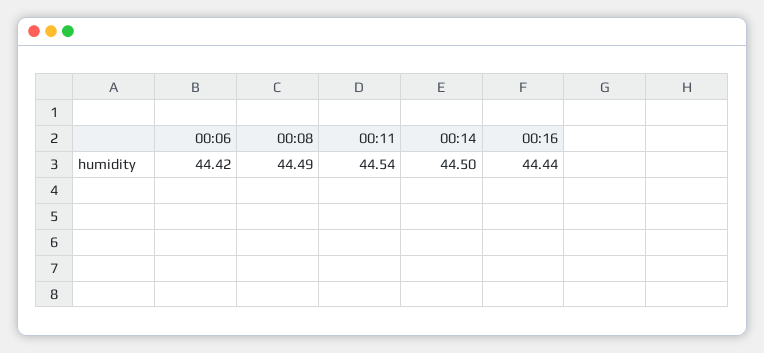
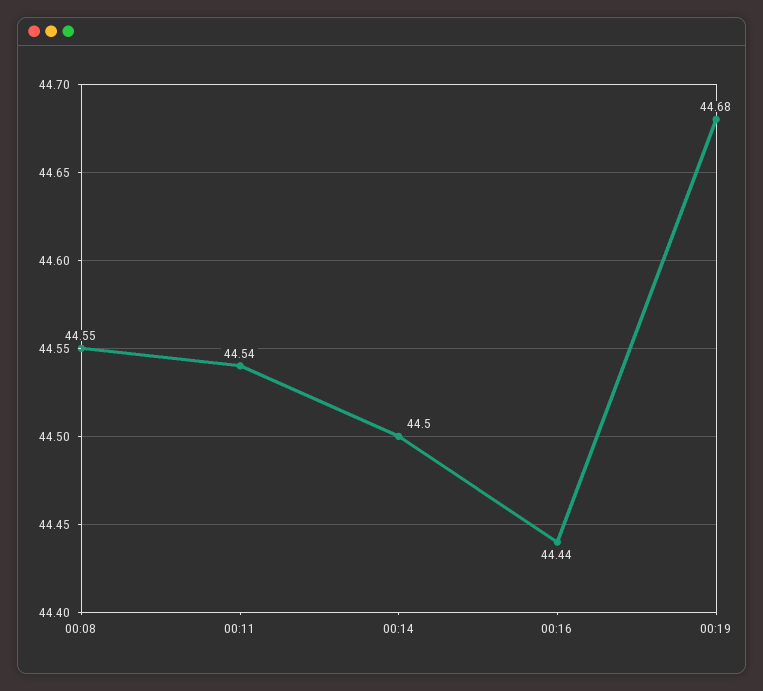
00:06: 44.42 -> none
00:08: 44.49 -> 44.55
00:19: none -> 44.68

